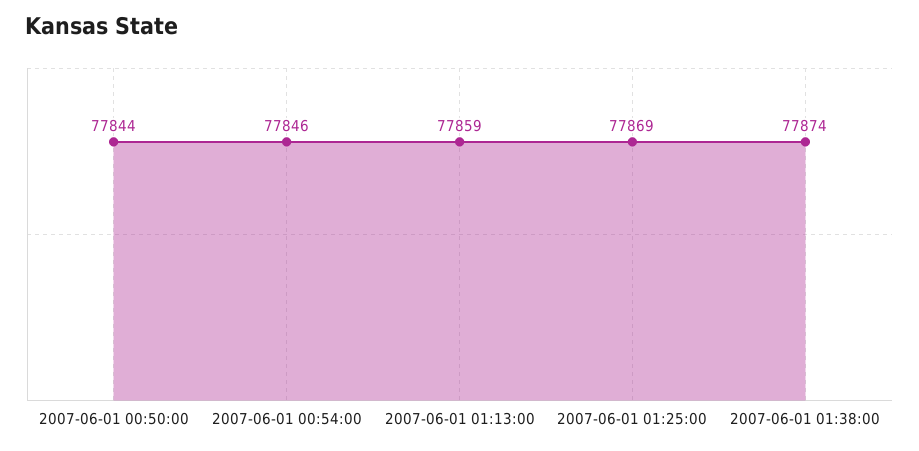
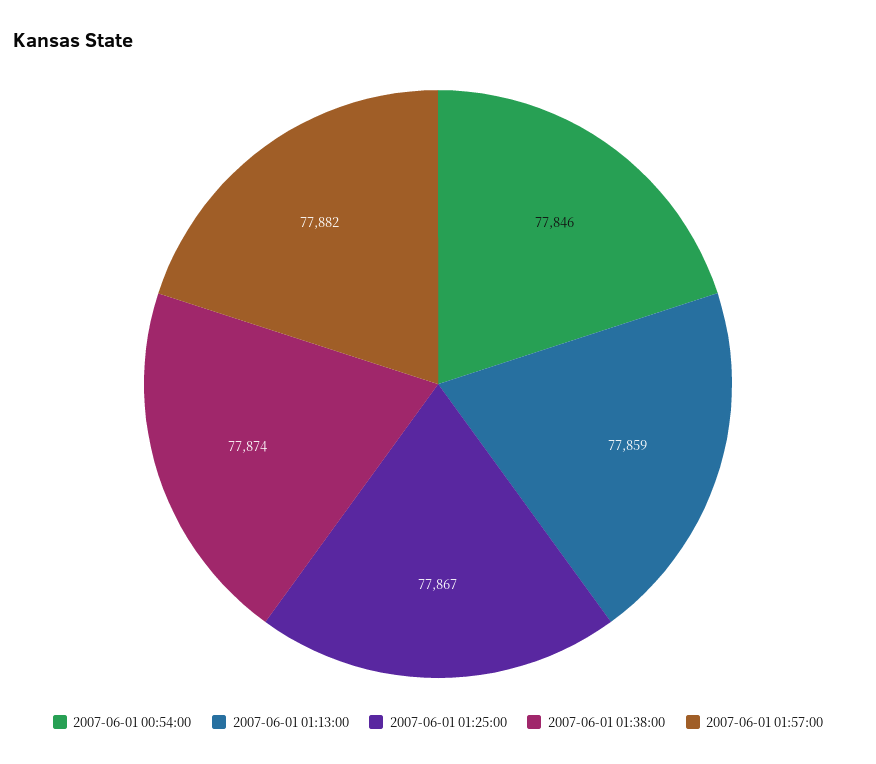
2007-06-01 00:50:00: 77844 -> none
2007-06-01 01:25:00: 77869 -> 77867
2007-06-01 01:57:00: none -> 77882

